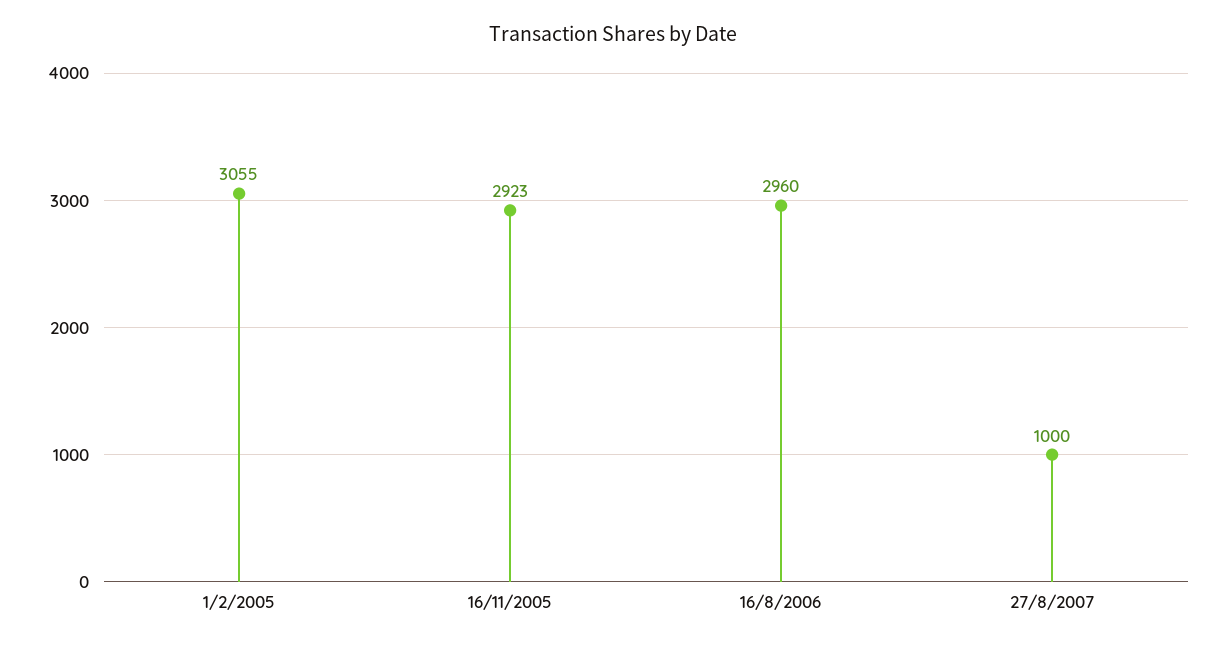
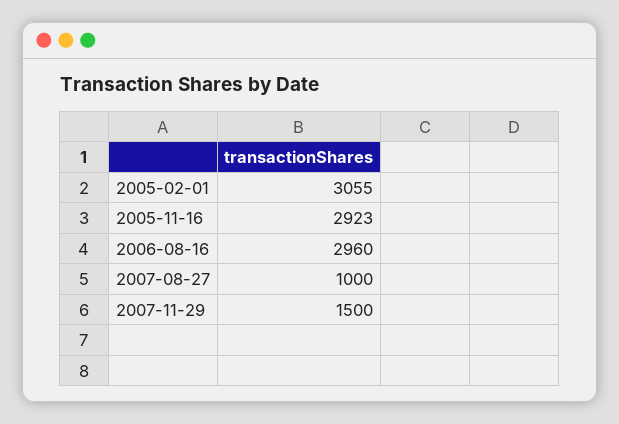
2007-11-29: none -> 1500

